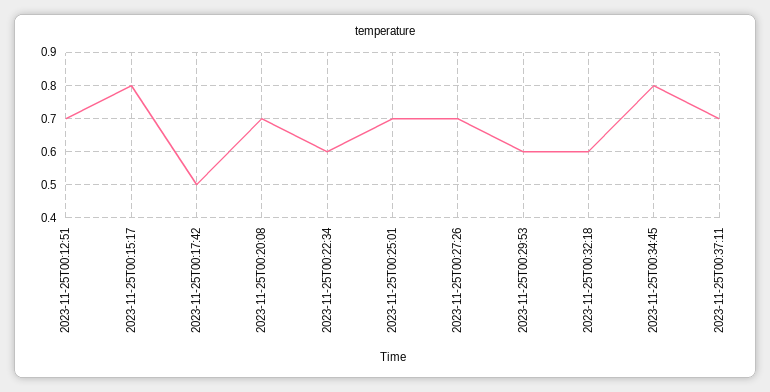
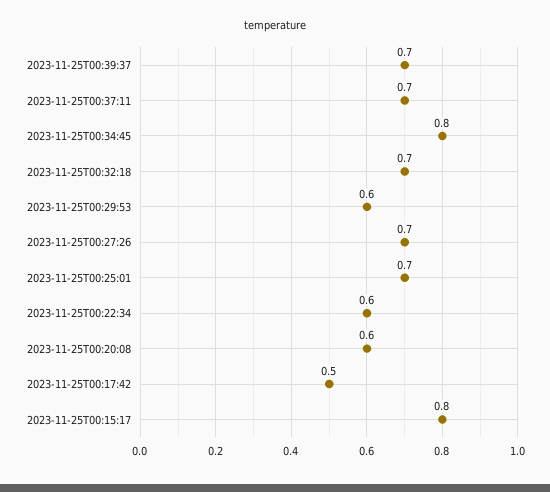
2023-11-25T00:12:51: 0.7 -> none
2023-11-25T00:20:08: 0.7 -> 0.6
2023-11-25T00:32:18: 0.6 -> 0.7
2023-11-25T00:39:37: none -> 0.7

